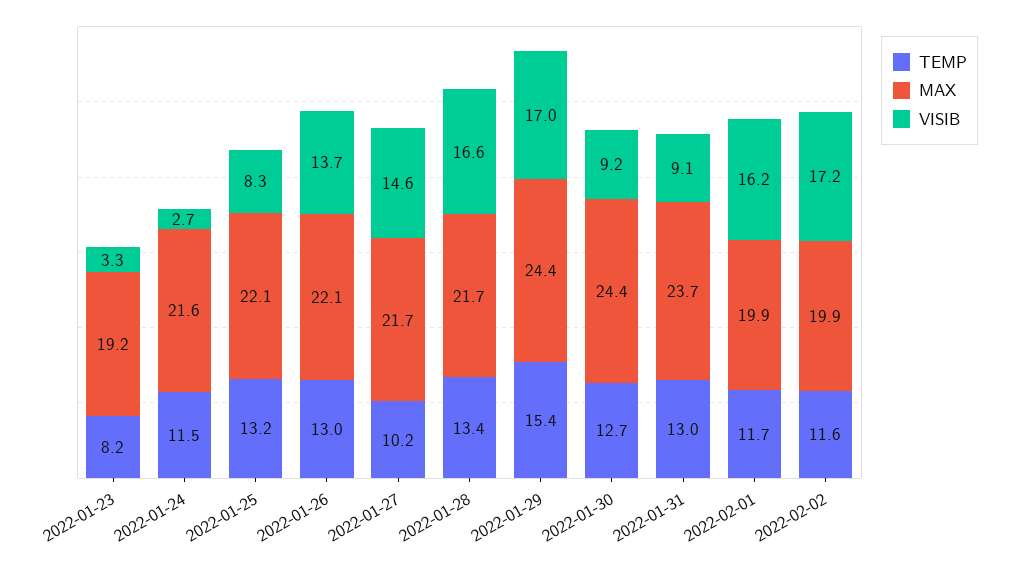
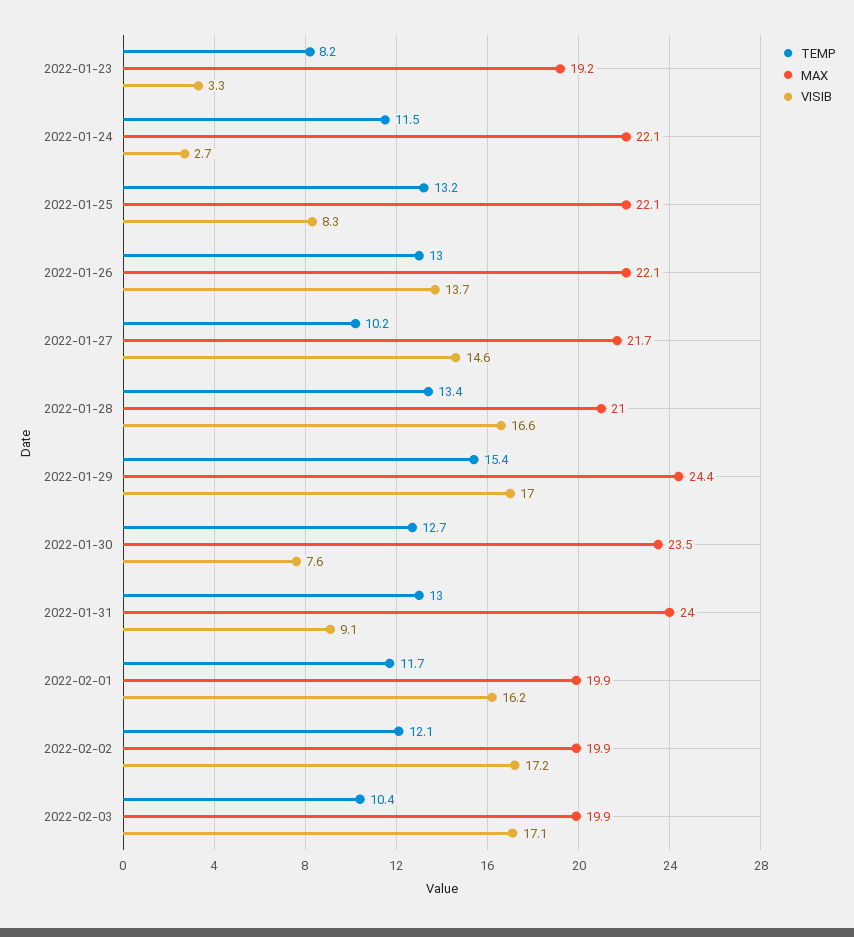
MAX, 2022-01-24: 21.6 -> 22.1
MAX, 2022-01-28: 21.7 -> 21
MAX, 2022-01-30: 24.4 -> 23.5
VISIB, 2022-01-30: 9.2 -> 7.6
MAX, 2022-01-31: 23.7 -> 24
TEMP, 2022-02-02: 11.6 -> 12.1
TEMP, 2022-02-03: none -> 10.4
MAX, 2022-02-03: none -> 19.9
VISIB, 2022-02-03: none -> 17.1

